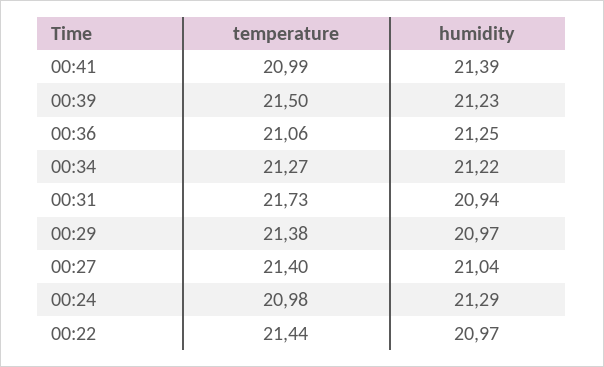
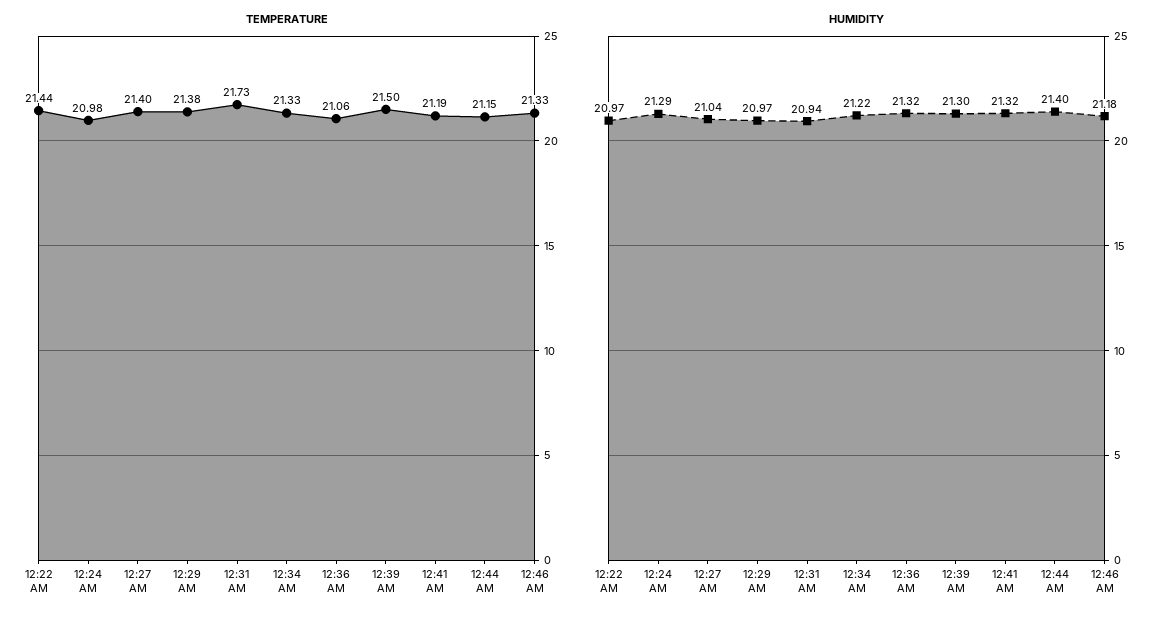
temperature, 00:41: 20.99 -> 21.19
humidity, 00:41: 21.39 -> 21.32
humidity, 00:39: 21.23 -> 21.3
humidity, 00:36: 21.25 -> 21.32
temperature, 00:34: 21.27 -> 21.33
temperature, 12:44 AM: none -> 21.15
temperature, 12:46 AM: none -> 21.33
humidity, 12:44 AM: none -> 21.4
humidity, 12:46 AM: none -> 21.18

